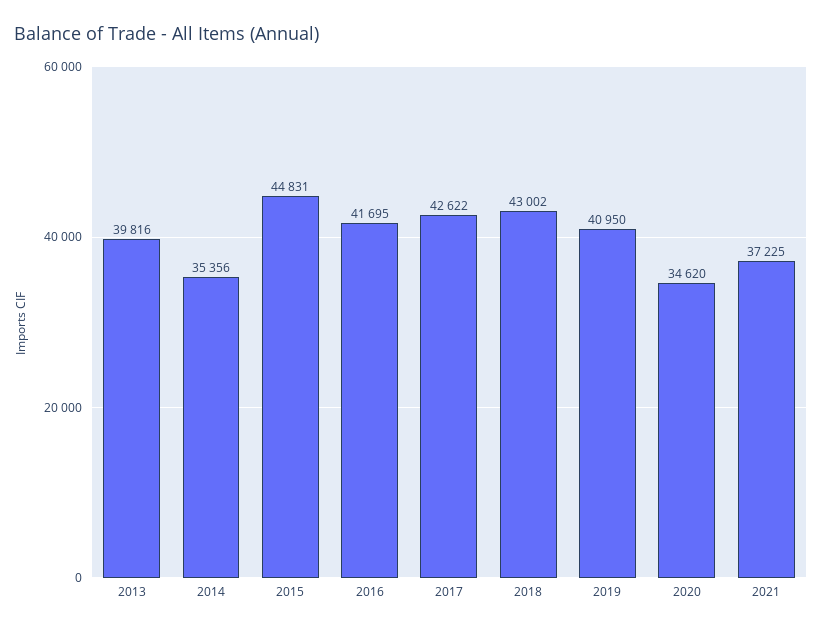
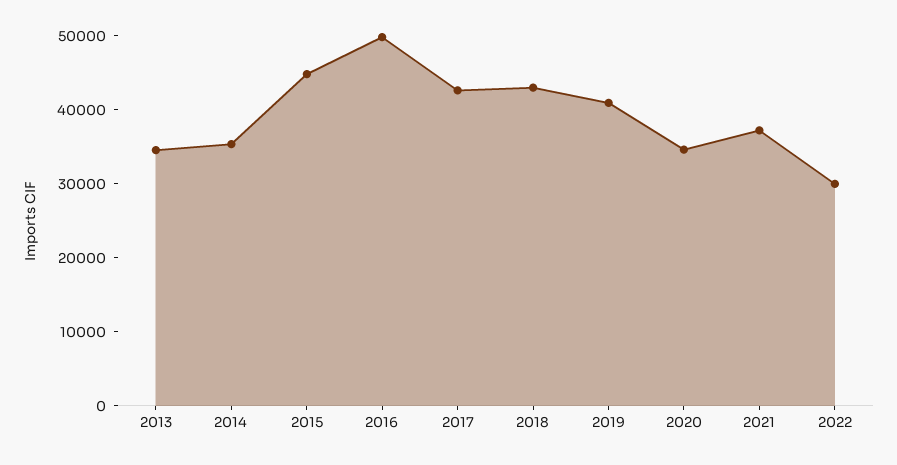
2013: 39816 -> 34000
2016: 41695 -> 50000
2022: none -> 30000

